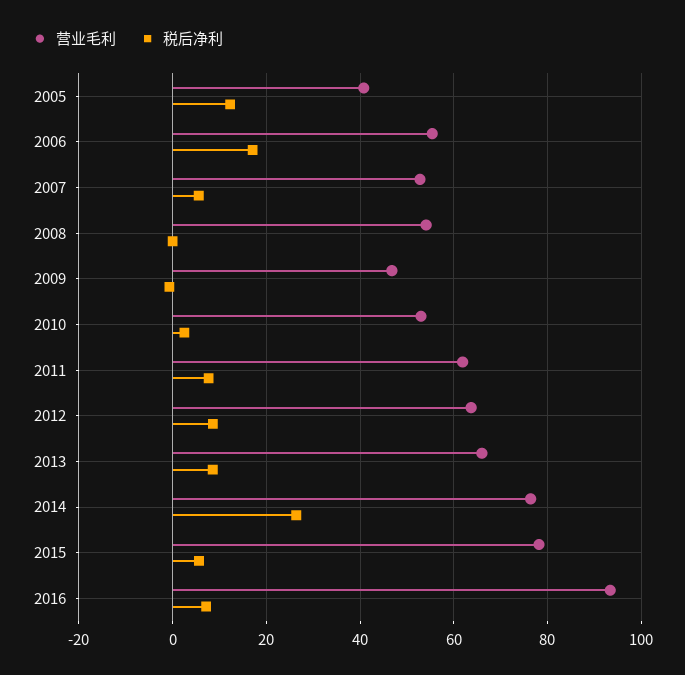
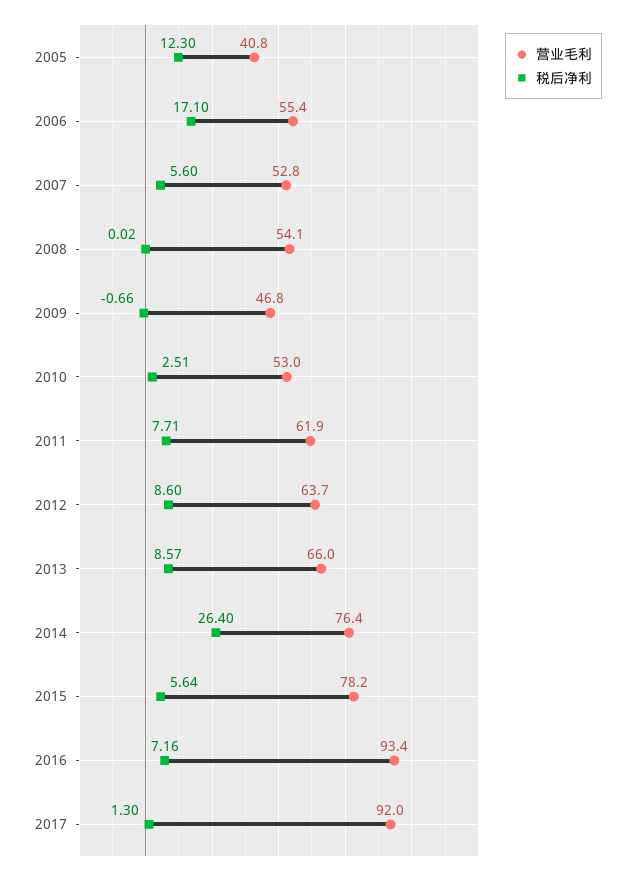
营业毛利, 2017: none -> 92
税后净利, 2017: none -> 1.3

